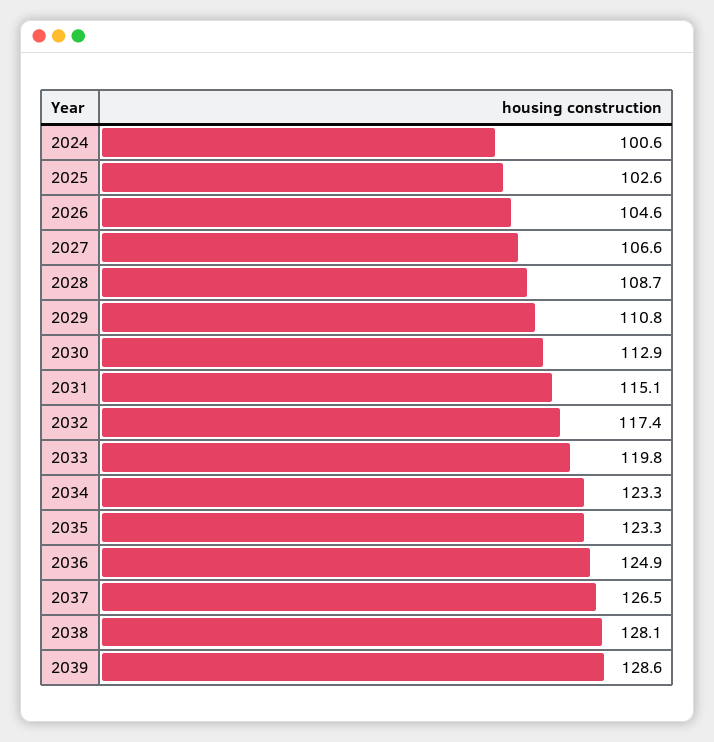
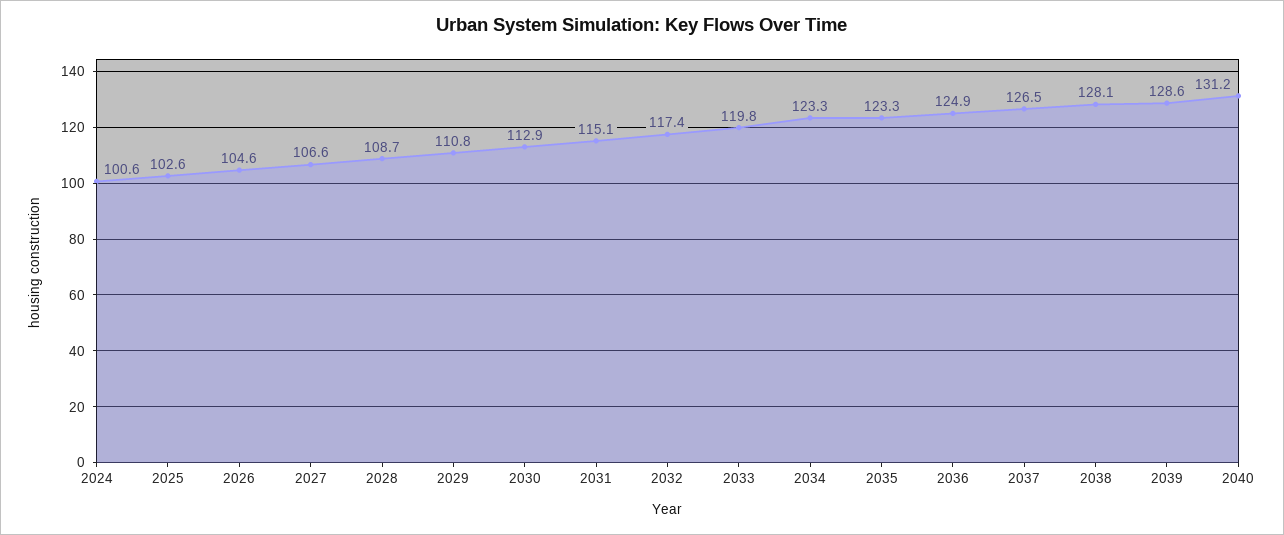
2040: none -> 131.2

